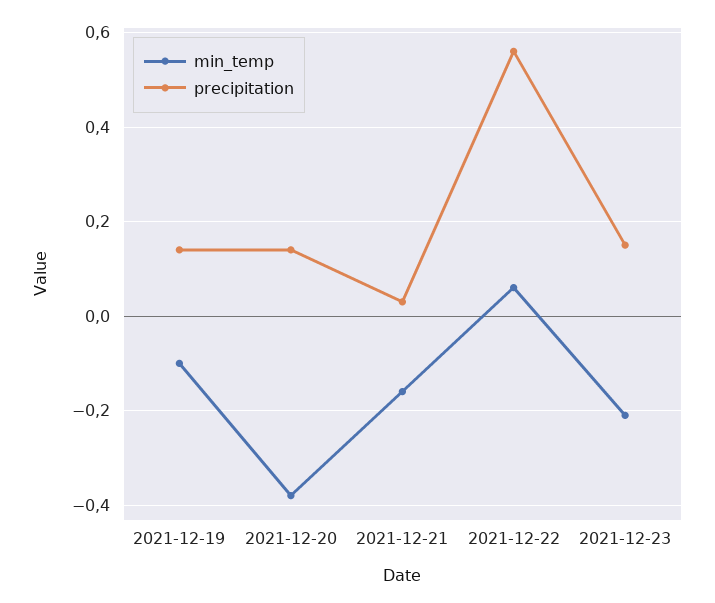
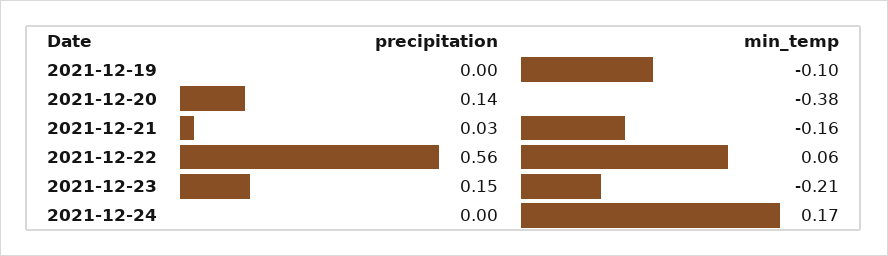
precipitation, 2021-12-19: 0.15 -> 0
precipitation, 2021-12-24: none -> 0
min_temp, 2021-12-24: none -> 0.17

